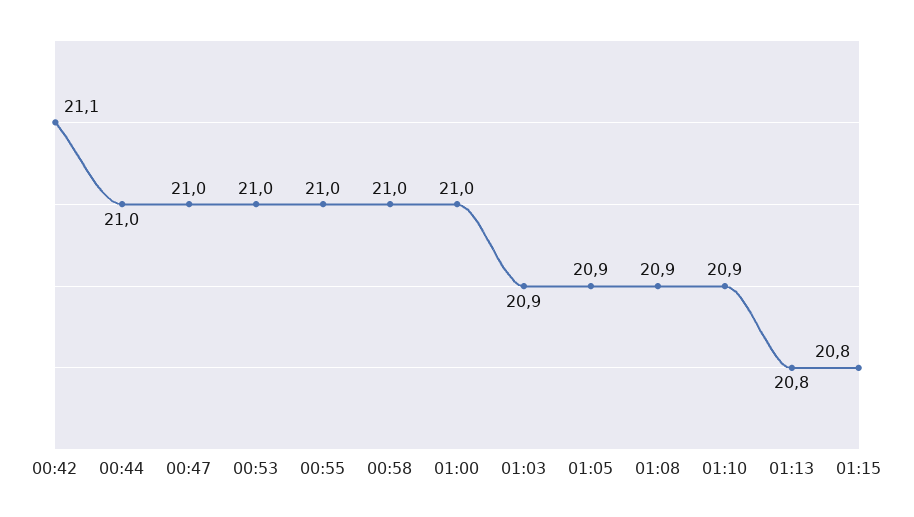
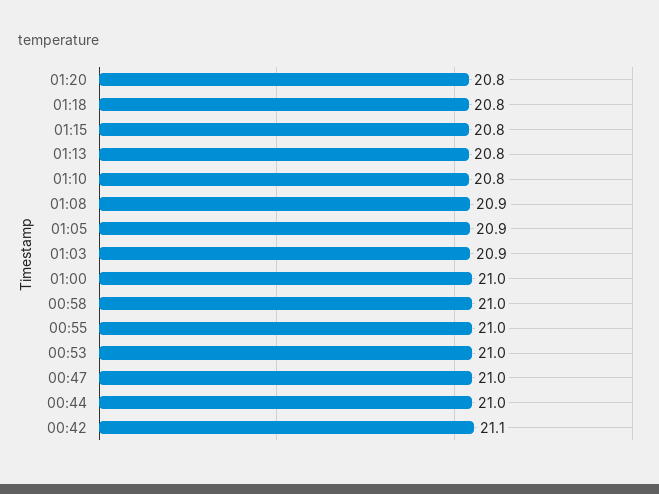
01:10: 20.9 -> 20.8
01:20: none -> 20.8
01:18: none -> 20.8

